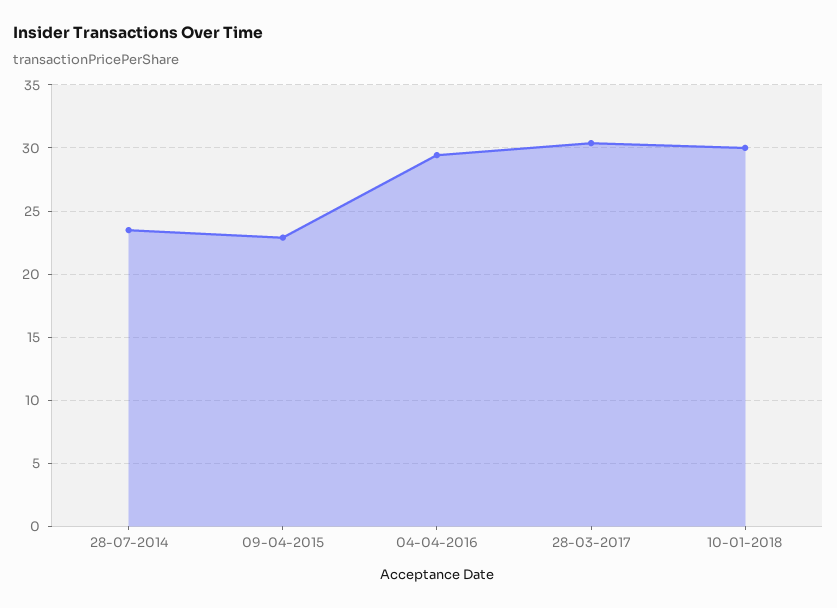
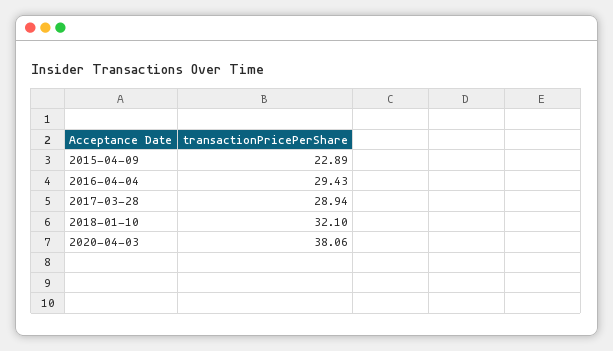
28-07-2014: 23.5 -> none
28-03-2017: 30.5 -> 28.94
10-01-2018: 30 -> 32.1
2020-04-03: none -> 38.06

